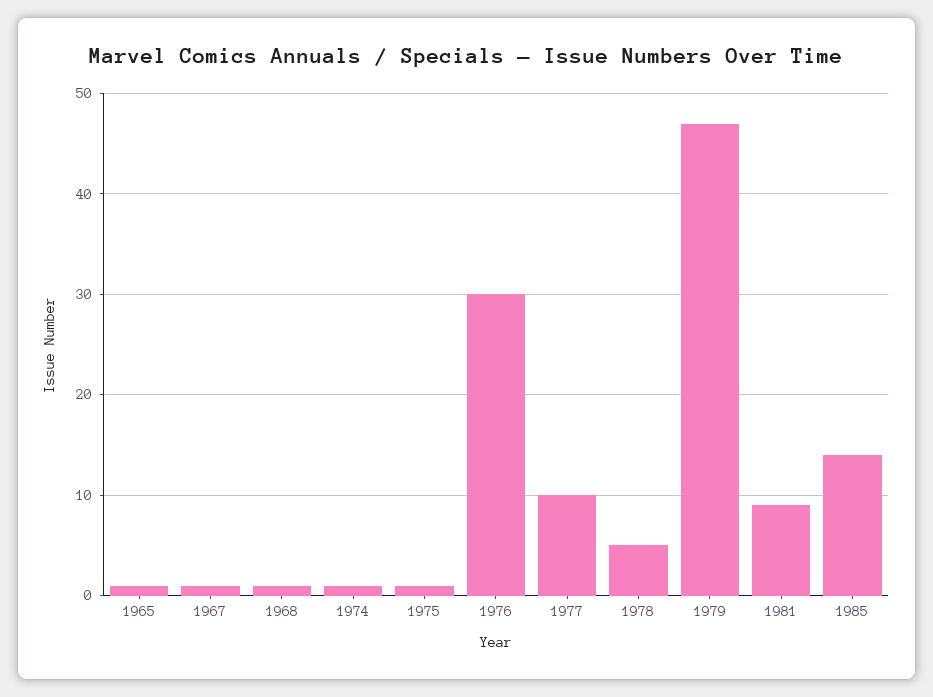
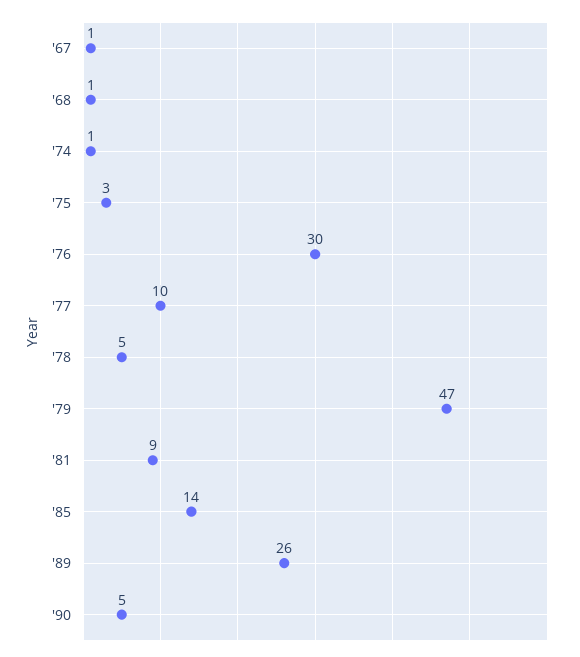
1965: 1 -> none
1975: 1 -> 3
'89: none -> 26
'90: none -> 5

